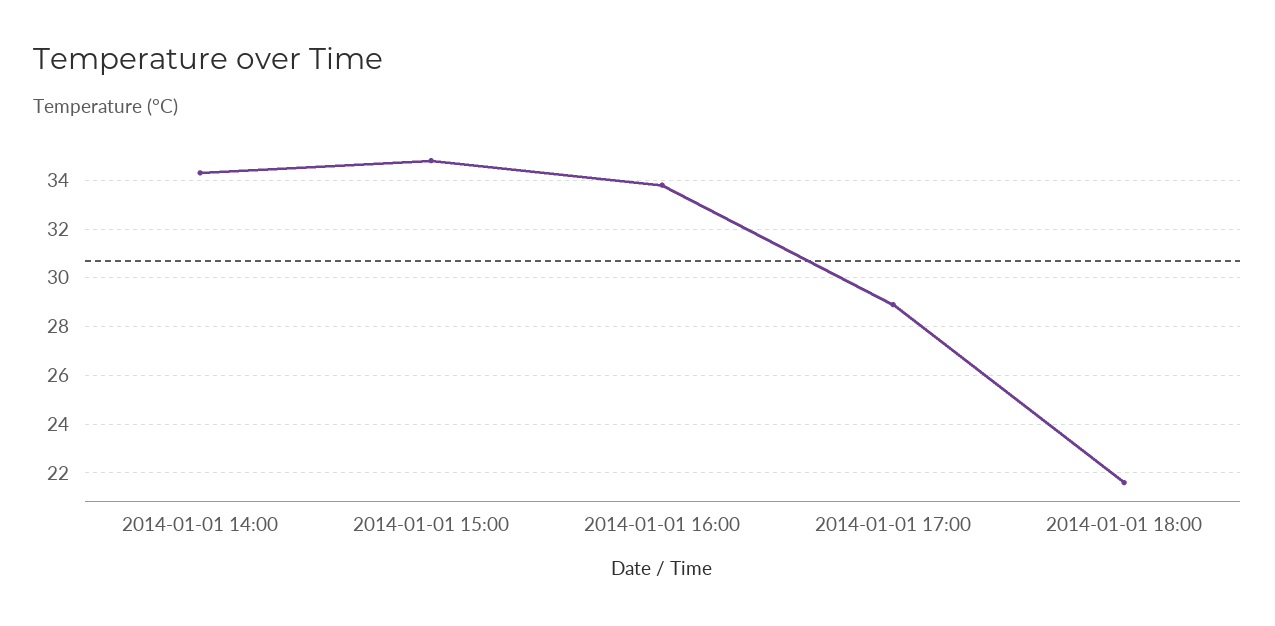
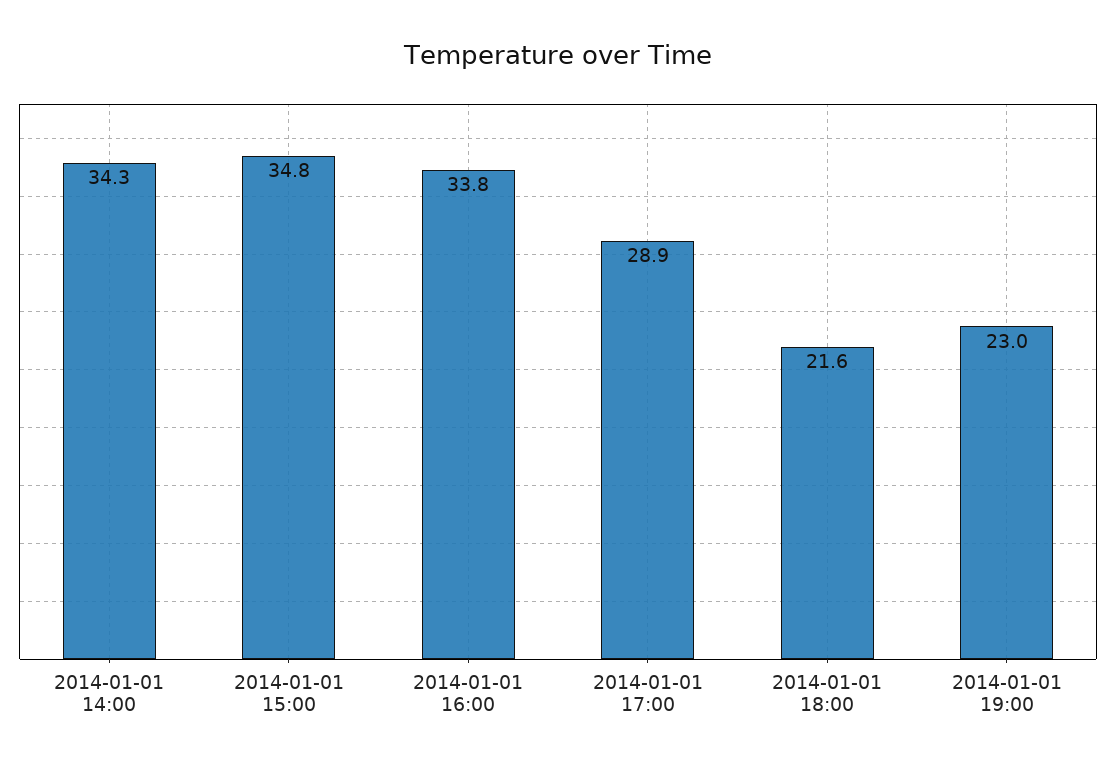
2014-01-01 19:00: none -> 23

